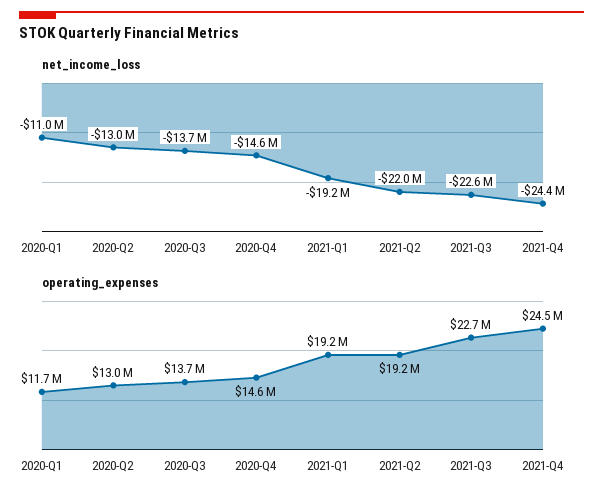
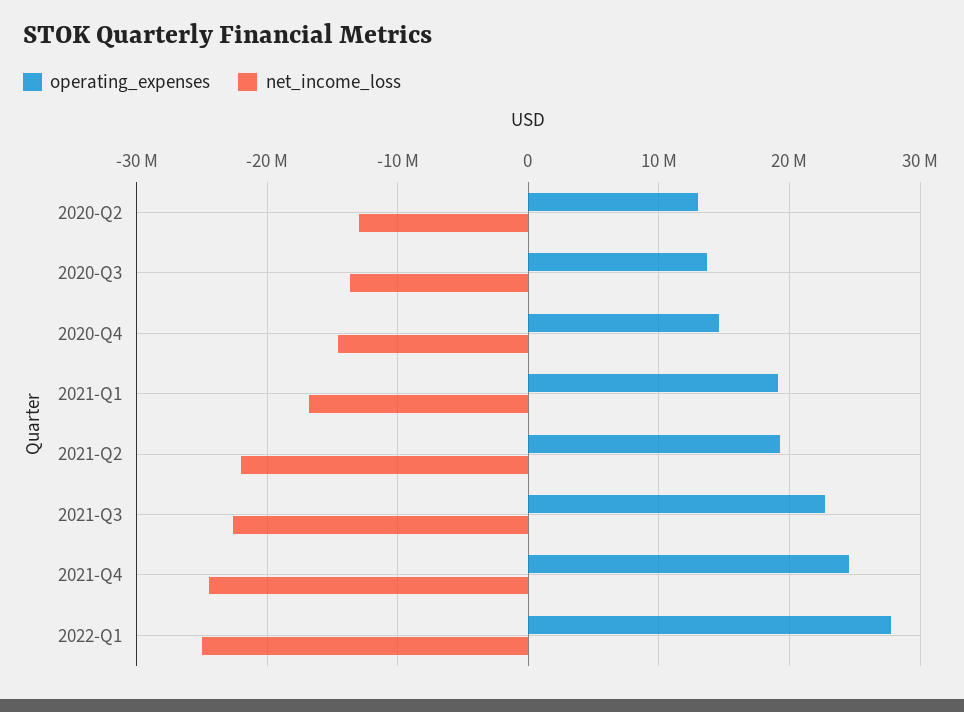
net_income_loss, 2020-Q1: -11000000 -> none
net_income_loss, 2021-Q1: -19200000 -> -17000000
operating_expenses, 2020-Q1: 11700000 -> none
operating_expenses, 2022-Q1: none -> 28000000
net_income_loss, 2022-Q1: none -> -25000000

